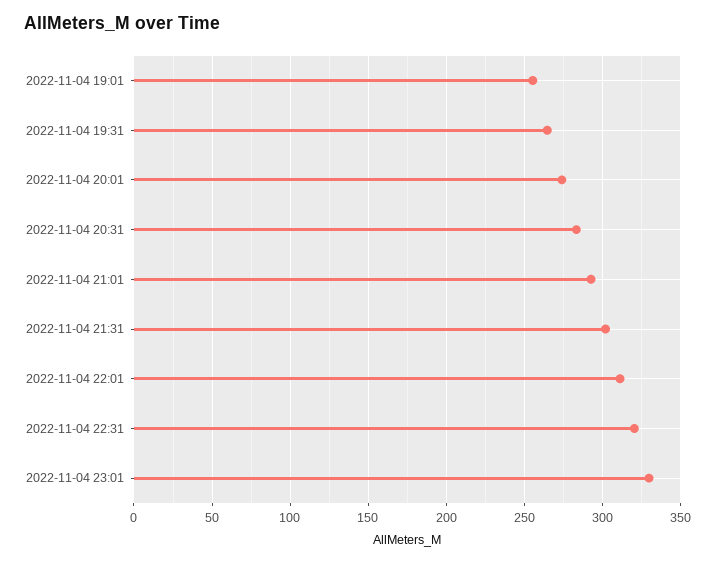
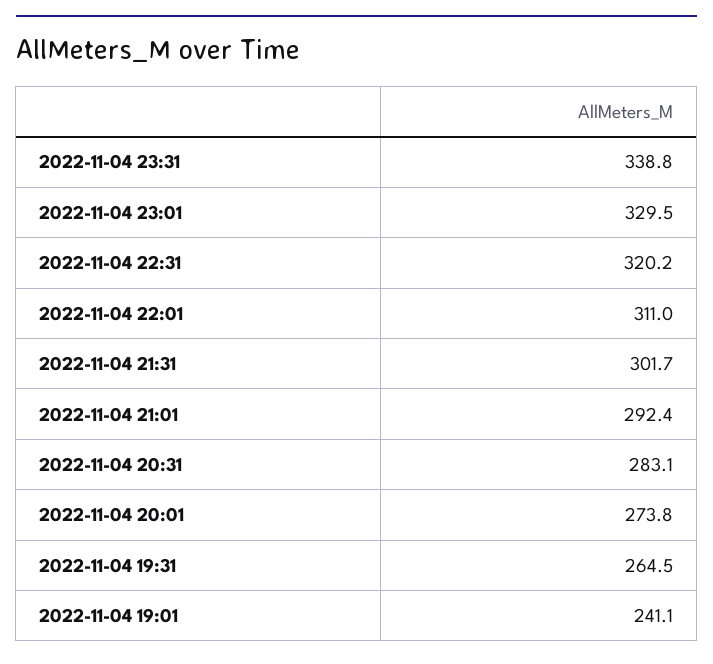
2022-11-04 19:01: 255 -> 241.1
2022-11-04 23:31: none -> 338.8

